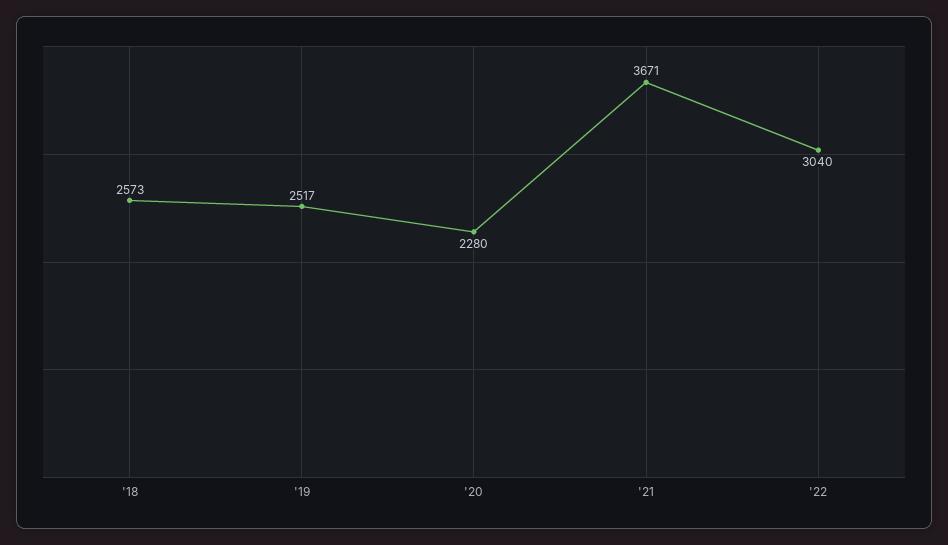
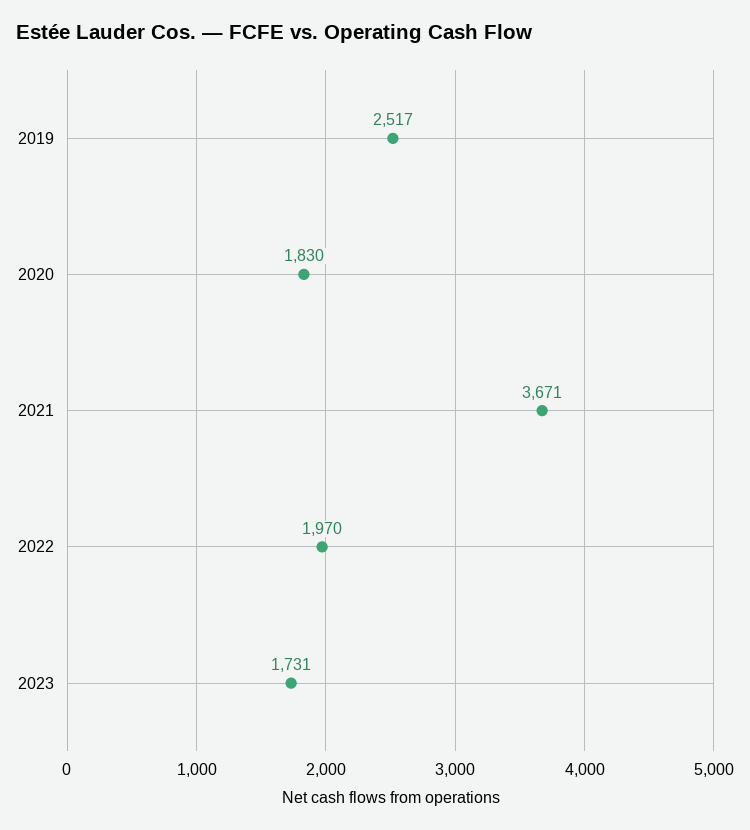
'18: 2573 -> none
'20: 2280 -> 1830
'22: 3040 -> 1970
2023: none -> 1731

